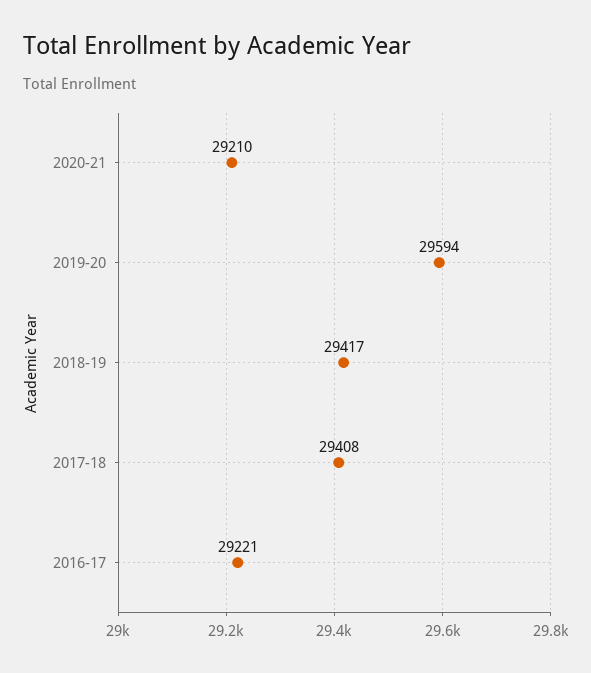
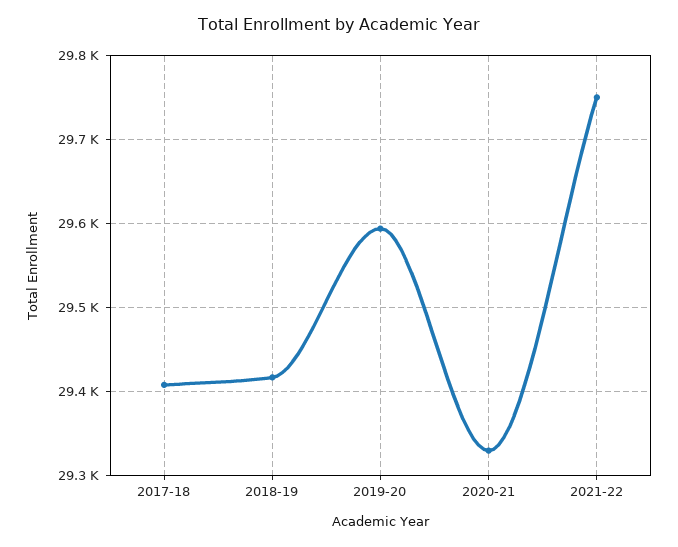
2020-21: 29210 -> 29330
2016-17: 29221 -> none
2021-22: none -> 29750

